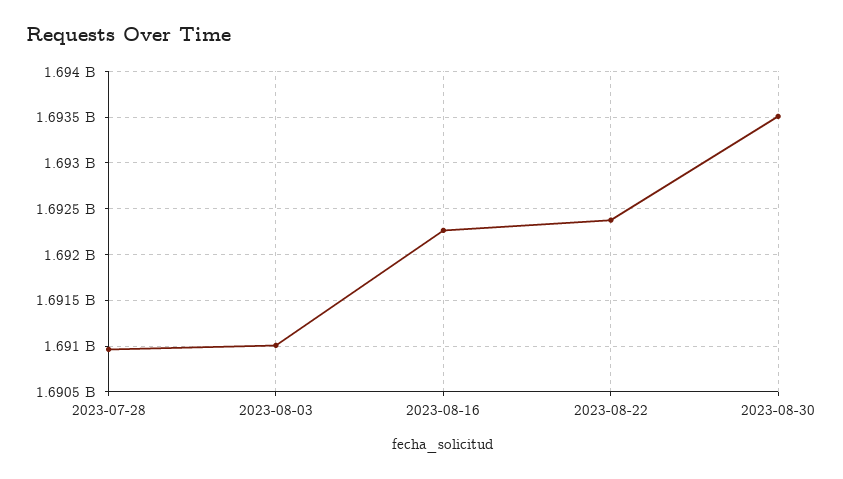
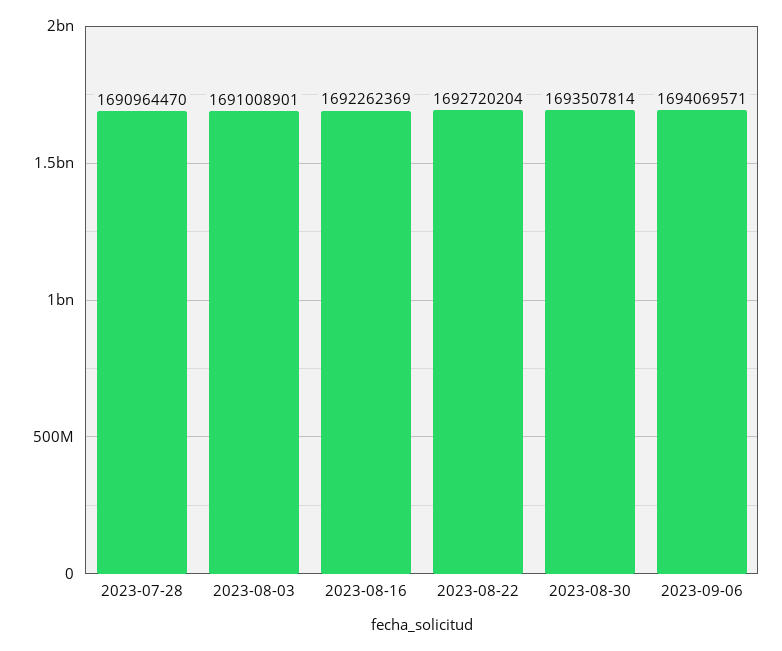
2023-08-22: 1692400000 -> 1692720204
2023-09-06: none -> 1694069571

